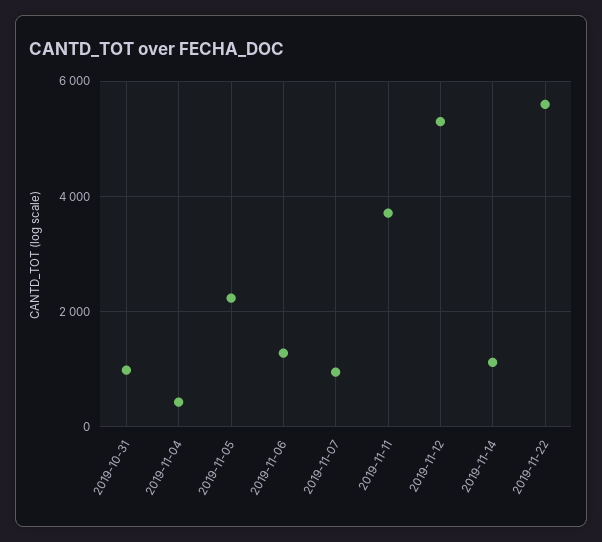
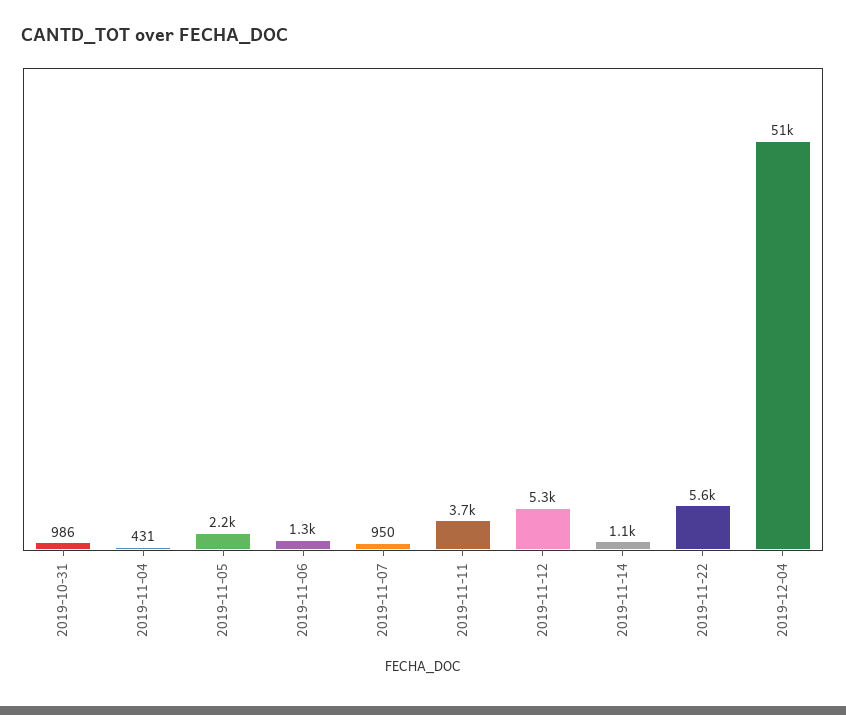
2019-12-04: none -> 51000

